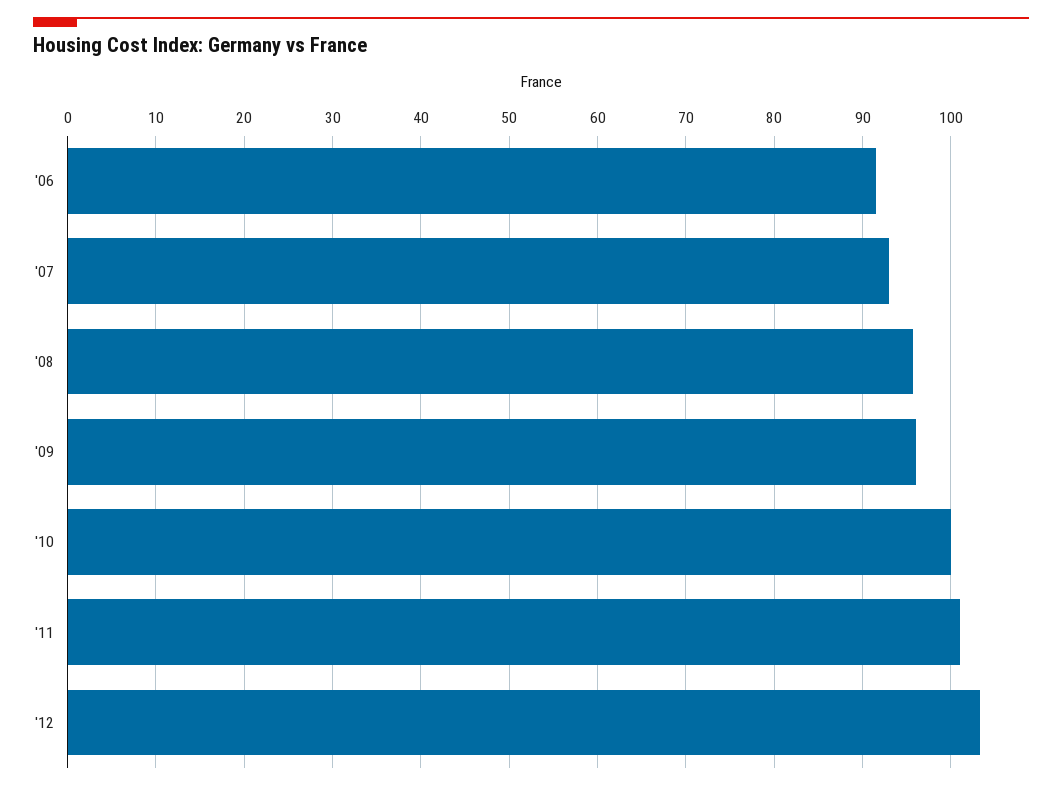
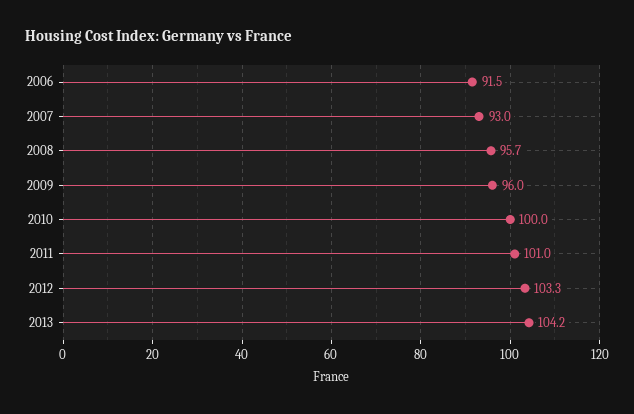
2013: none -> 104.2

